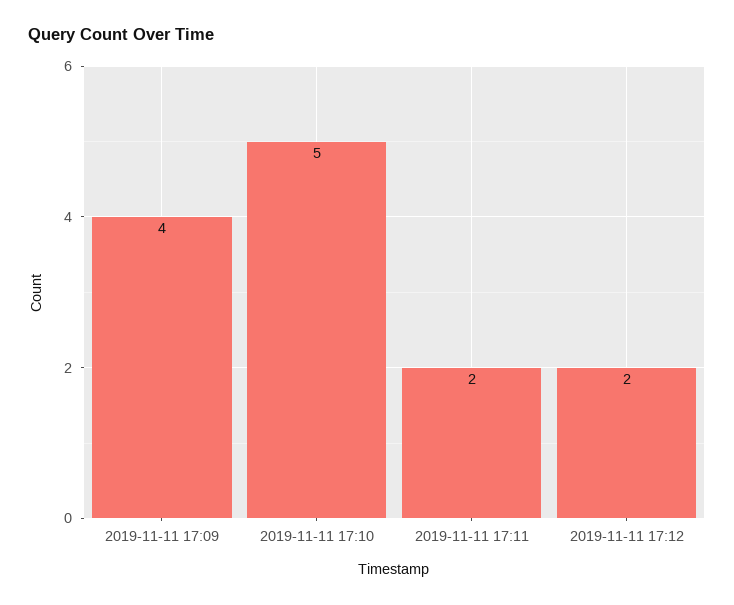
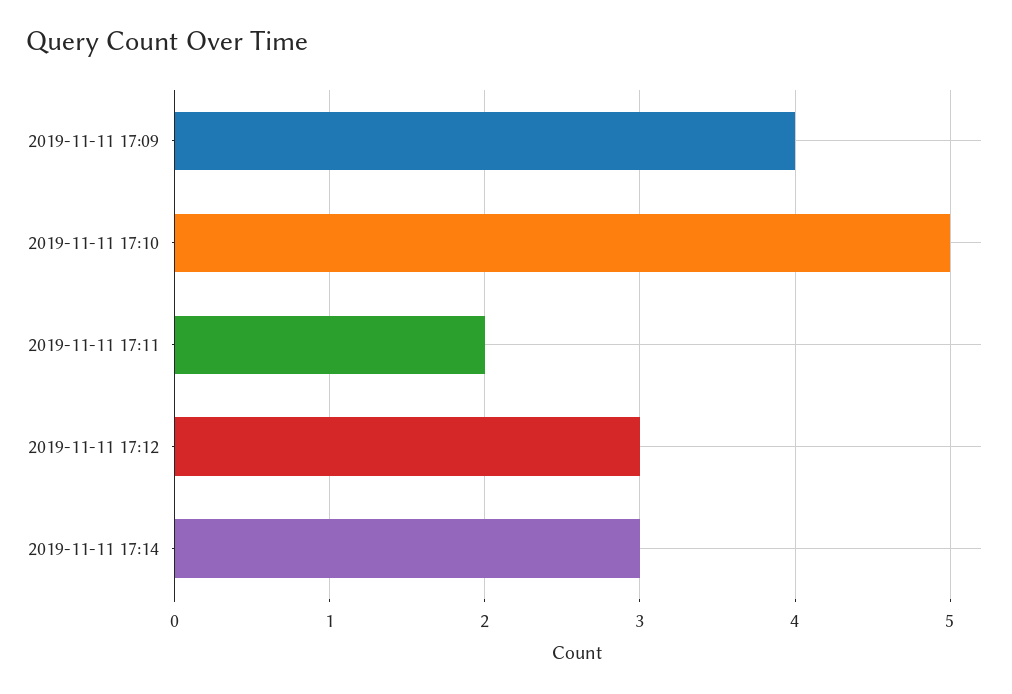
2019-11-11 17:12: 2 -> 3
2019-11-11 17:14: none -> 3

